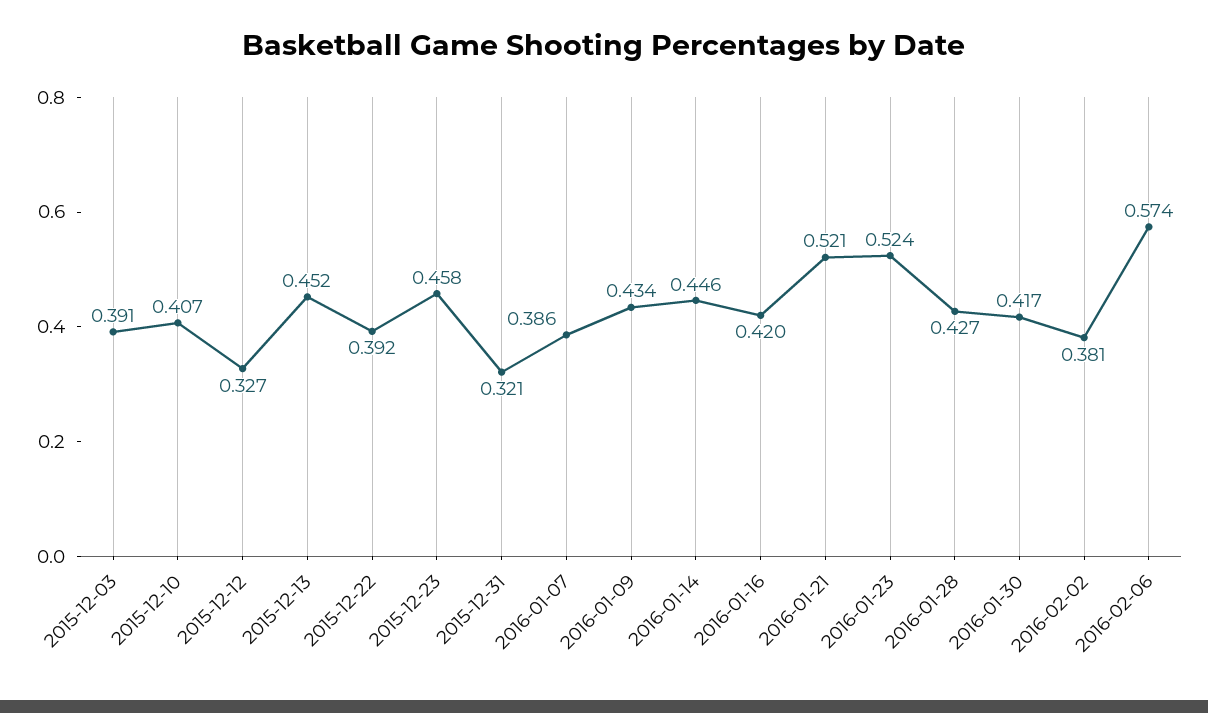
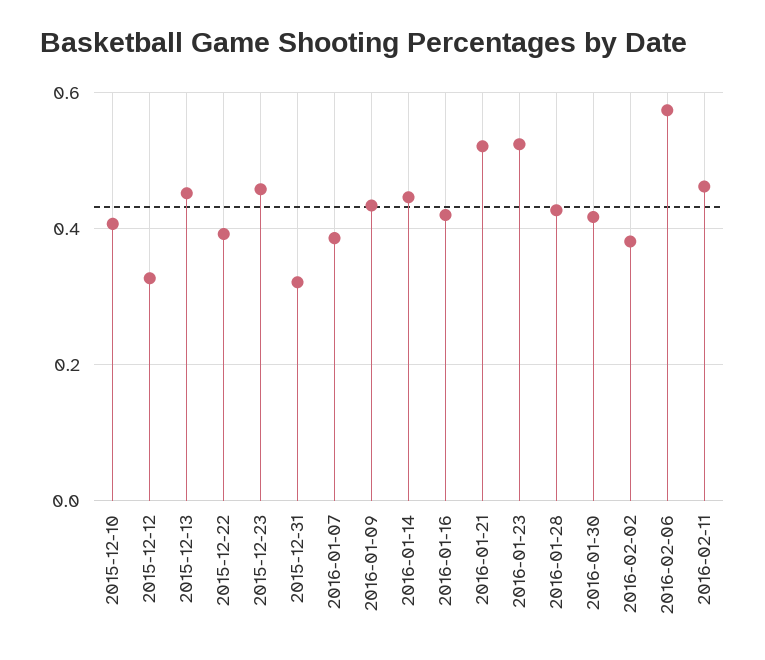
2015-12-03: 0.391 -> none
2016-02-11: none -> 0.46

